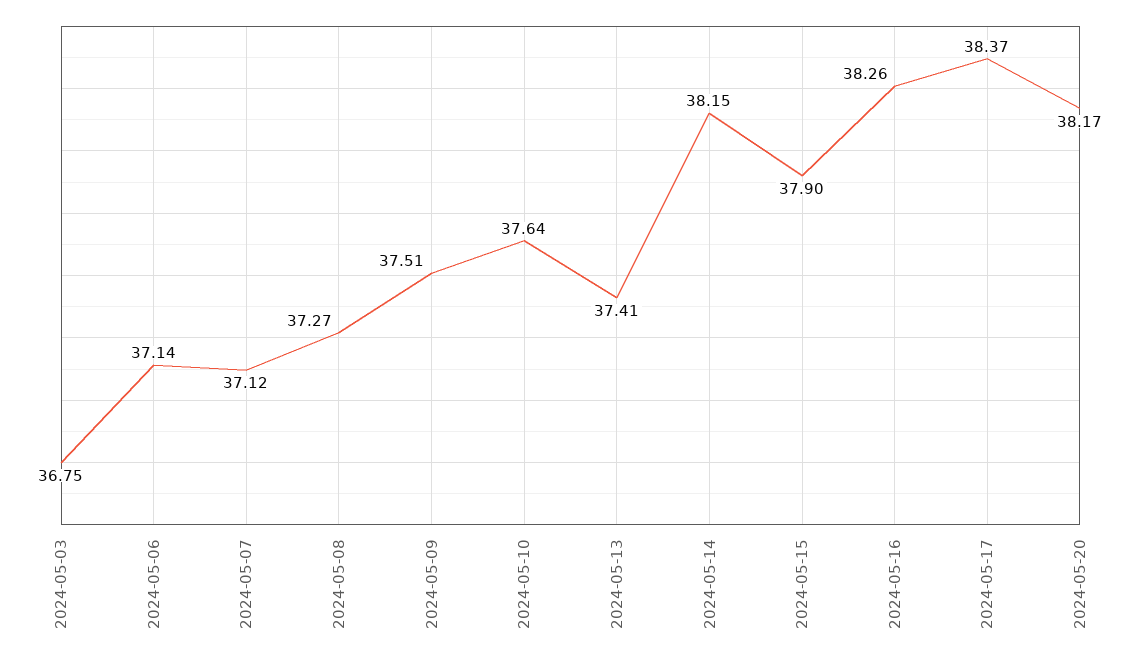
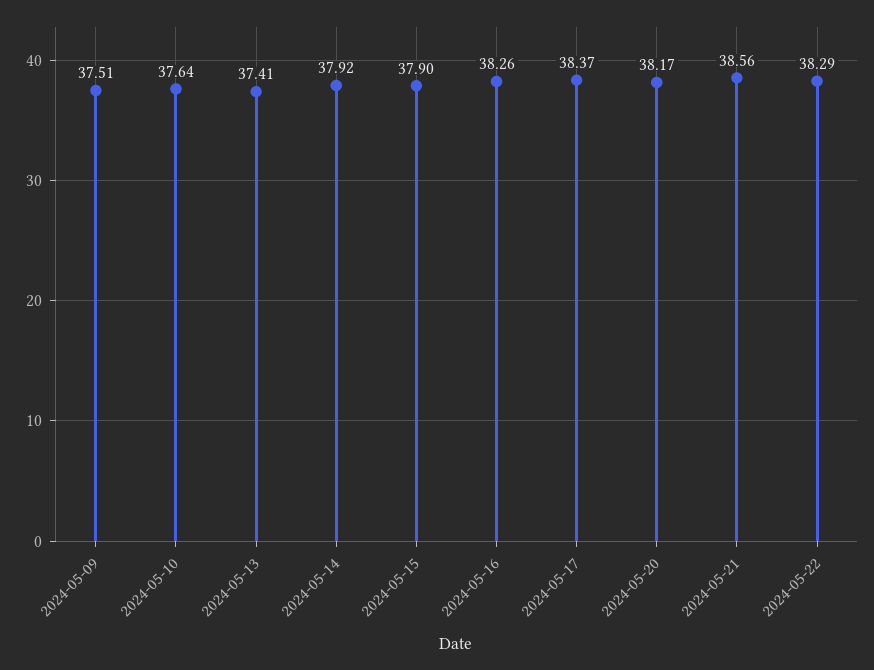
2024-05-03: 36.75 -> none
2024-05-06: 37.14 -> none
2024-05-07: 37.12 -> none
2024-05-08: 37.27 -> none
2024-05-14: 38.15 -> 37.92
2024-05-21: none -> 38.56
2024-05-22: none -> 38.29

